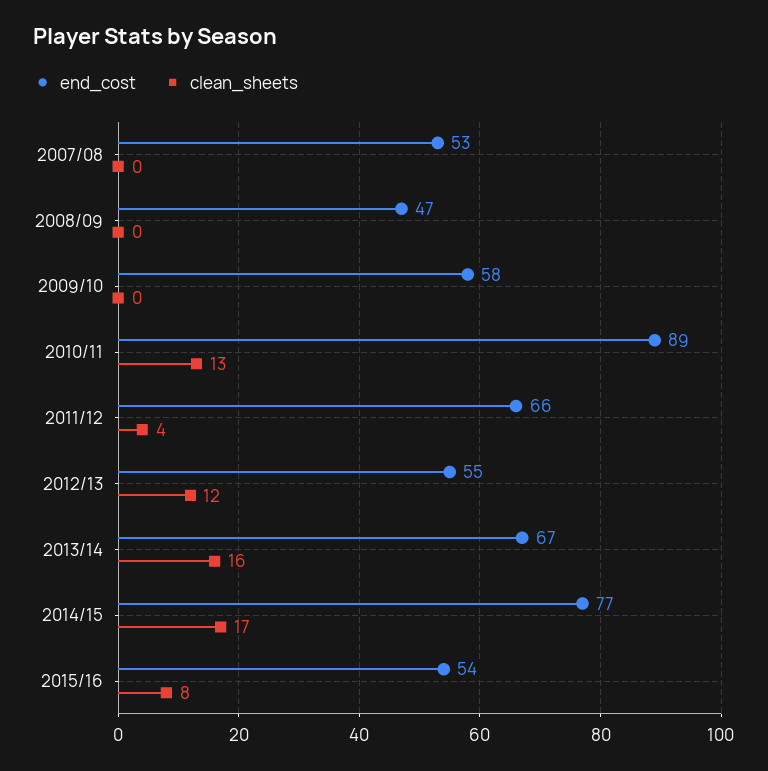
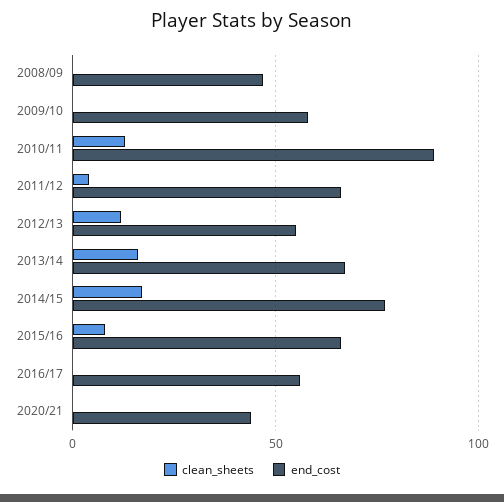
end_cost, 2007/08: 53 -> none
clean_sheets, 2007/08: 0 -> none
end_cost, 2015/16: 54 -> 65
clean_sheets, 2016/17: none -> 0
end_cost, 2016/17: none -> 55
clean_sheets, 2020/21: none -> 0
end_cost, 2020/21: none -> 45

